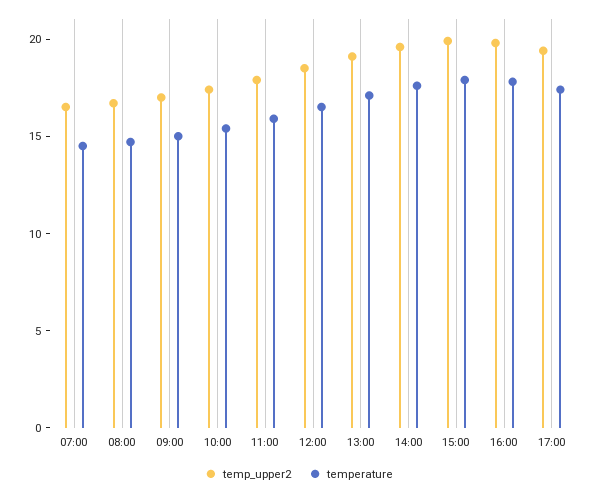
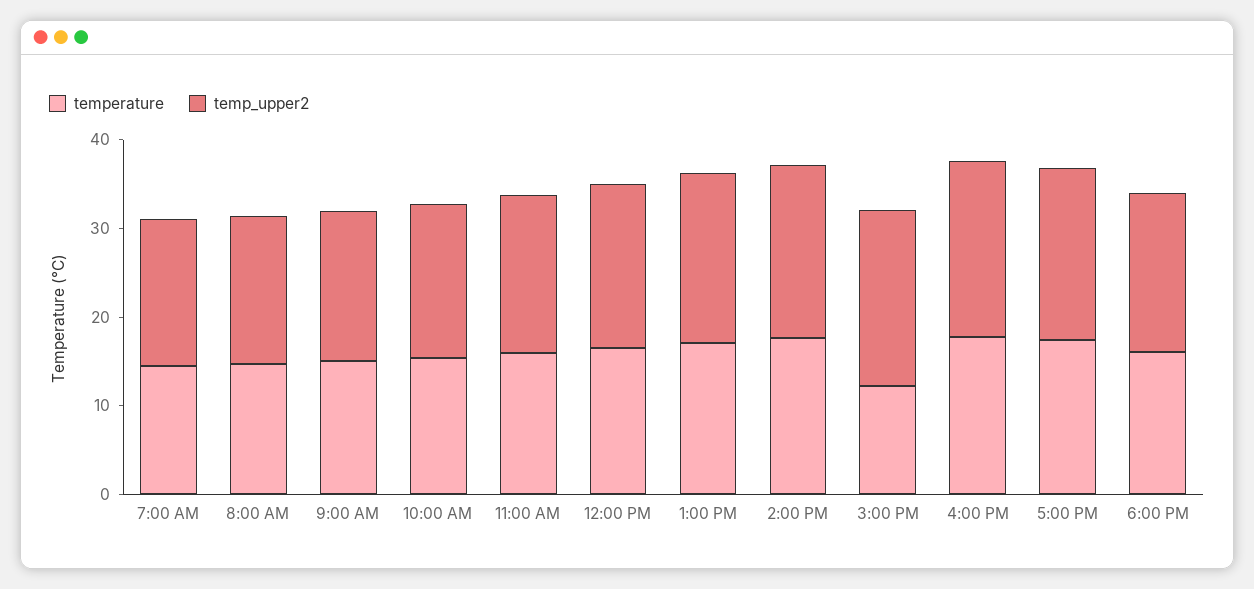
temperature, 15:00: 18 -> 12
temperature, 6:00 PM: none -> 16
temp_upper2, 6:00 PM: none -> 18

